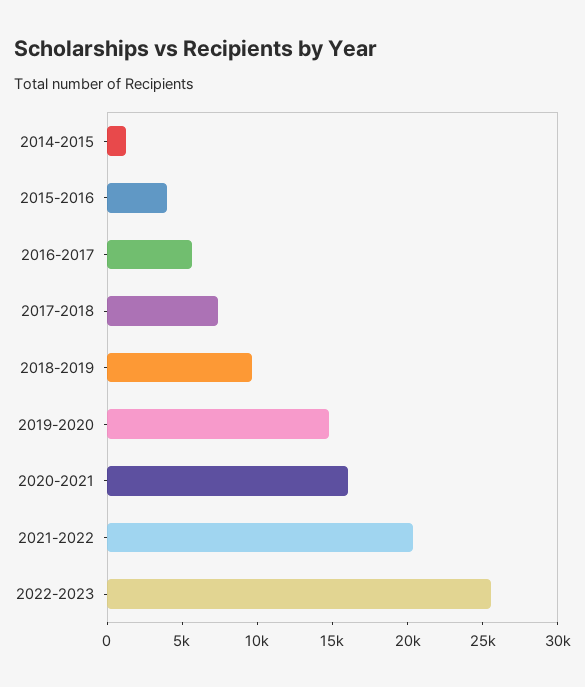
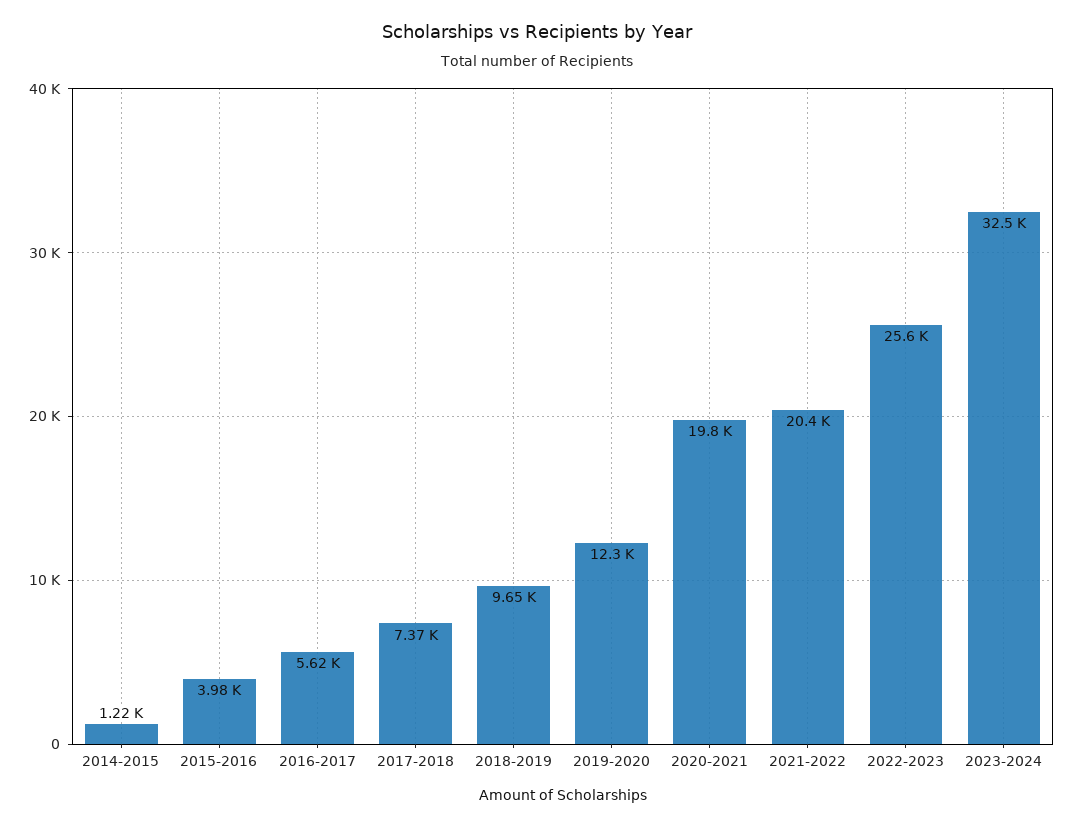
2019-2020: 15000 -> 12300
2020-2021: 16000 -> 19800
2023-2024: none -> 32500

